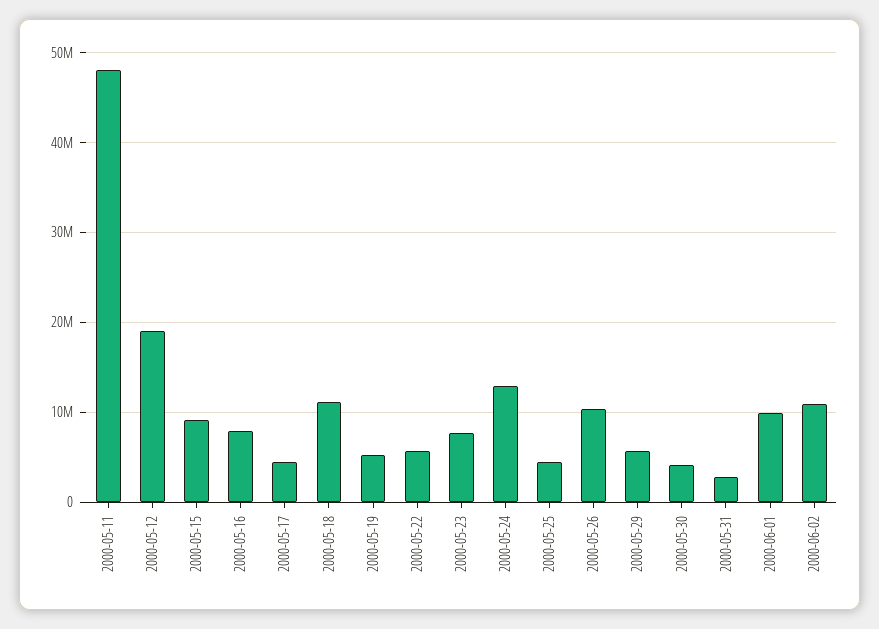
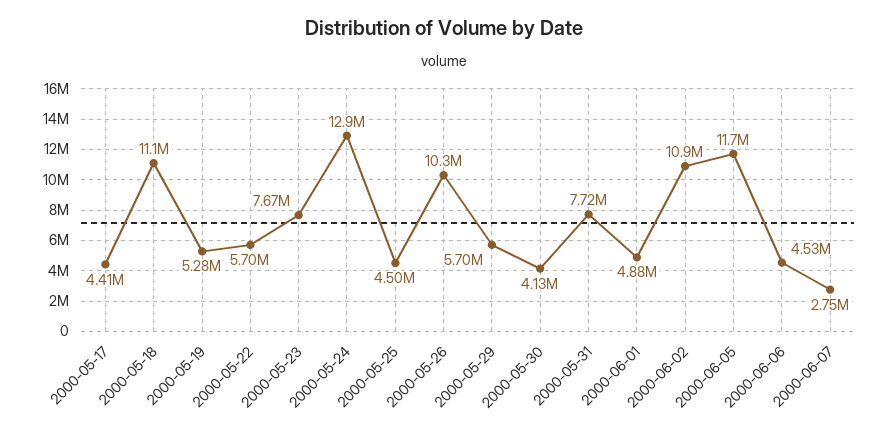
2000-05-11: 48000000 -> none
2000-05-12: 19000000 -> none
2000-05-15: 9000000 -> none
2000-05-16: 8000000 -> none
2000-05-31: 3000000 -> 7720000
2000-06-01: 10000000 -> 4880000
2000-06-05: none -> 11700000
2000-06-06: none -> 4530000
2000-06-07: none -> 2750000

